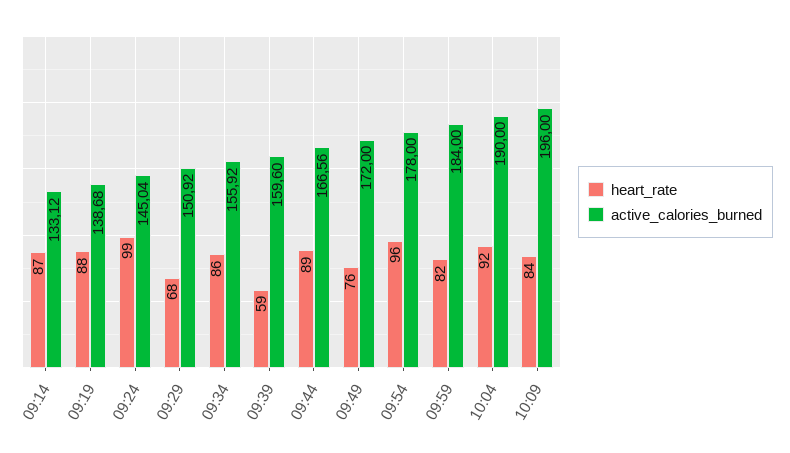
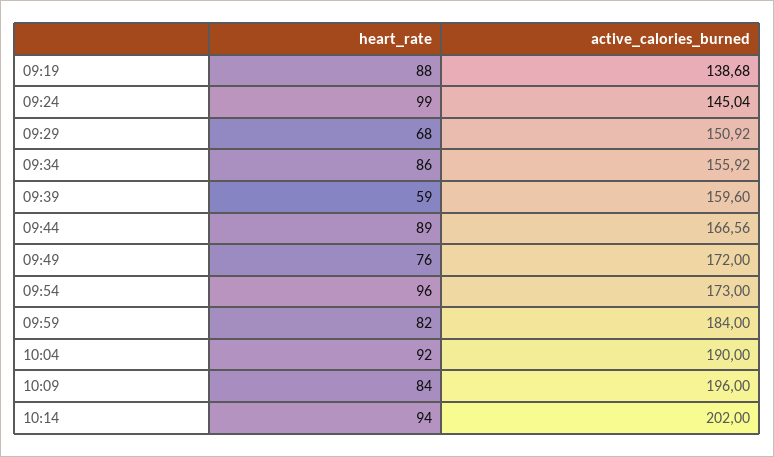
heart_rate, 09:14: 87 -> none
active_calories_burned, 09:14: 133.12 -> none
active_calories_burned, 09:54: 178 -> 173
heart_rate, 10:14: none -> 94
active_calories_burned, 10:14: none -> 202

